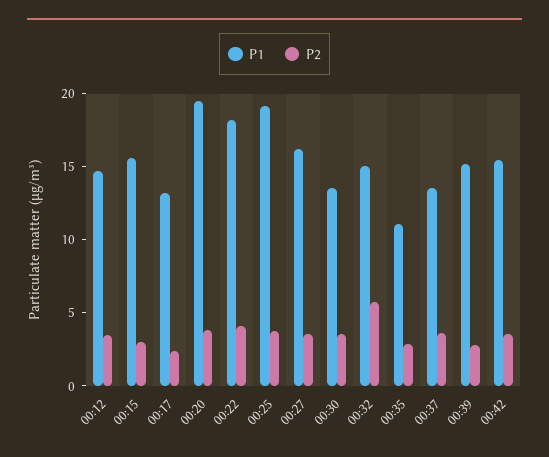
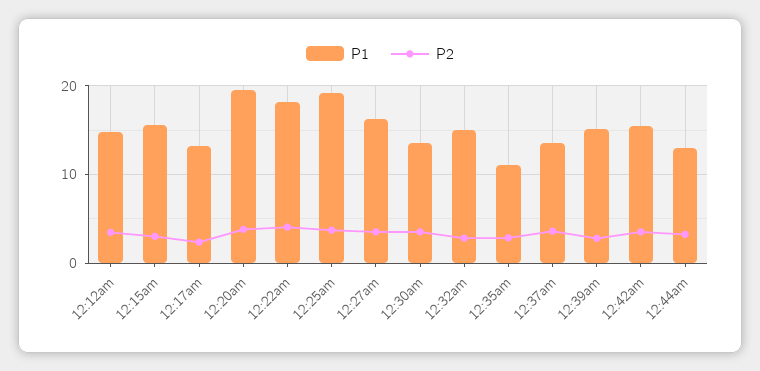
P2, 00:32: 6 -> 3
P1, 12:44am: none -> 13
P2, 12:44am: none -> 3

